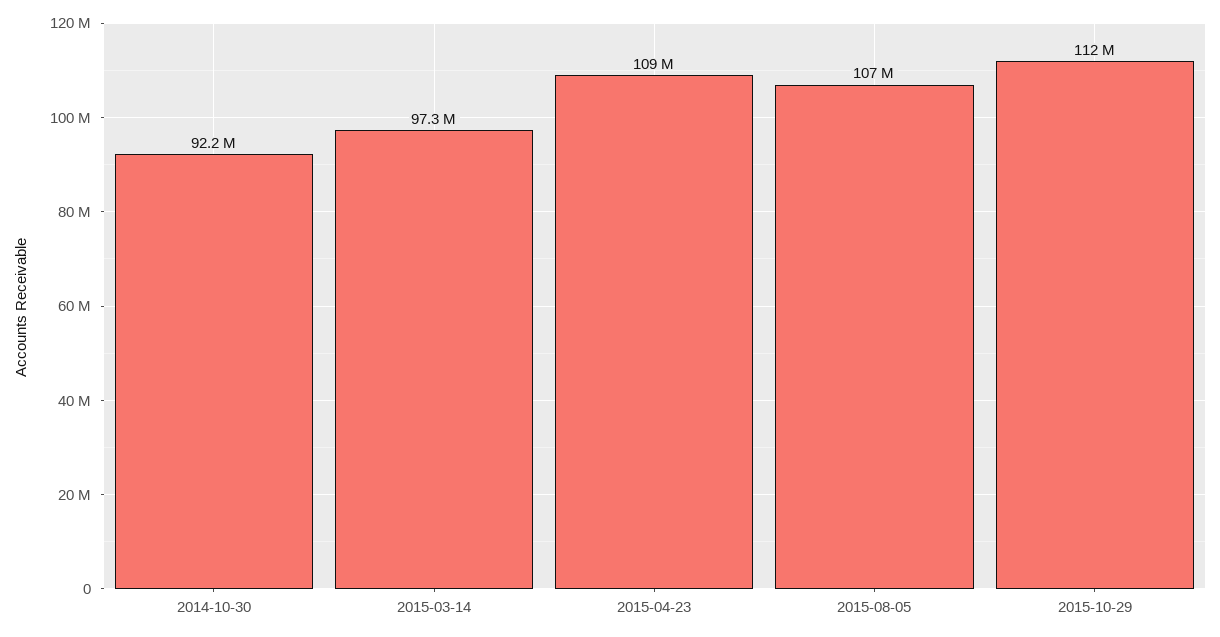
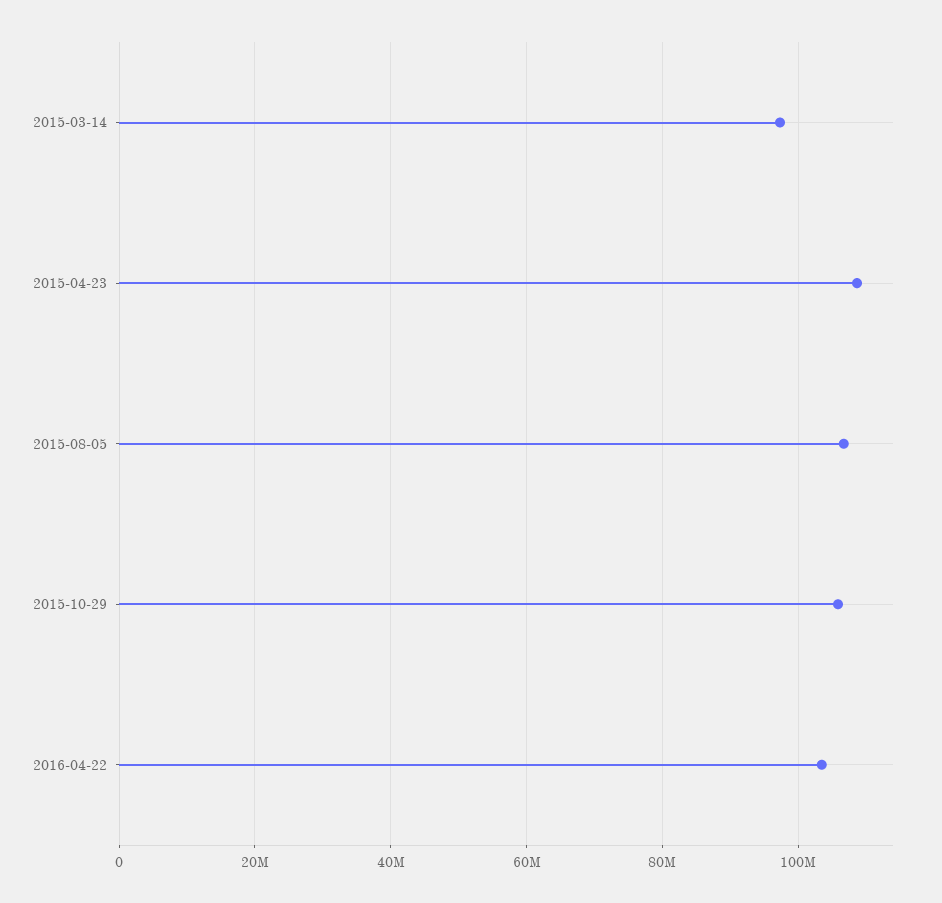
2014-10-30: 92200000 -> none
2015-10-29: 112000000 -> 106000000
2016-04-22: none -> 104000000

